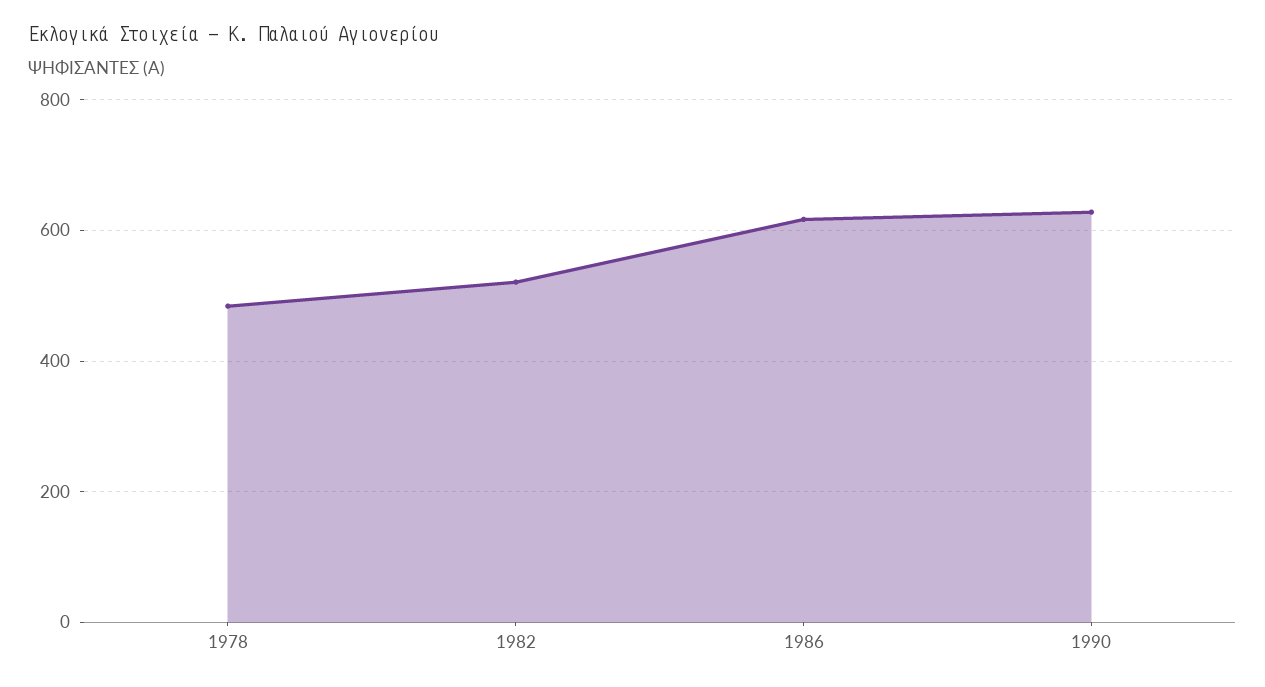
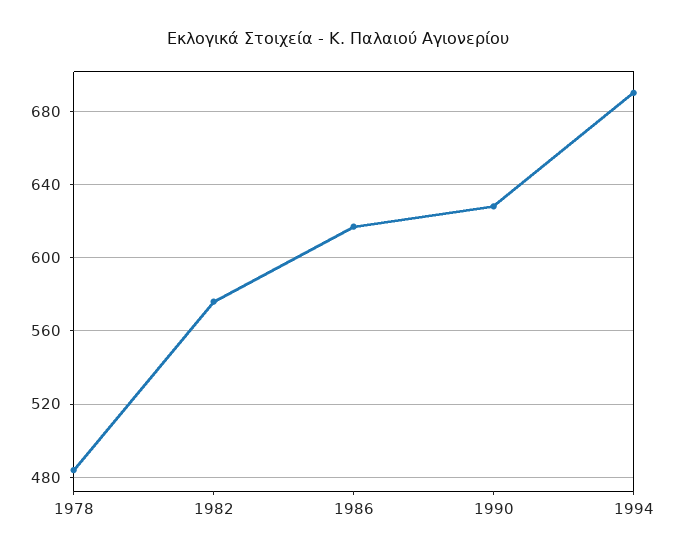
1982: 520 -> 575
1994: none -> 690

